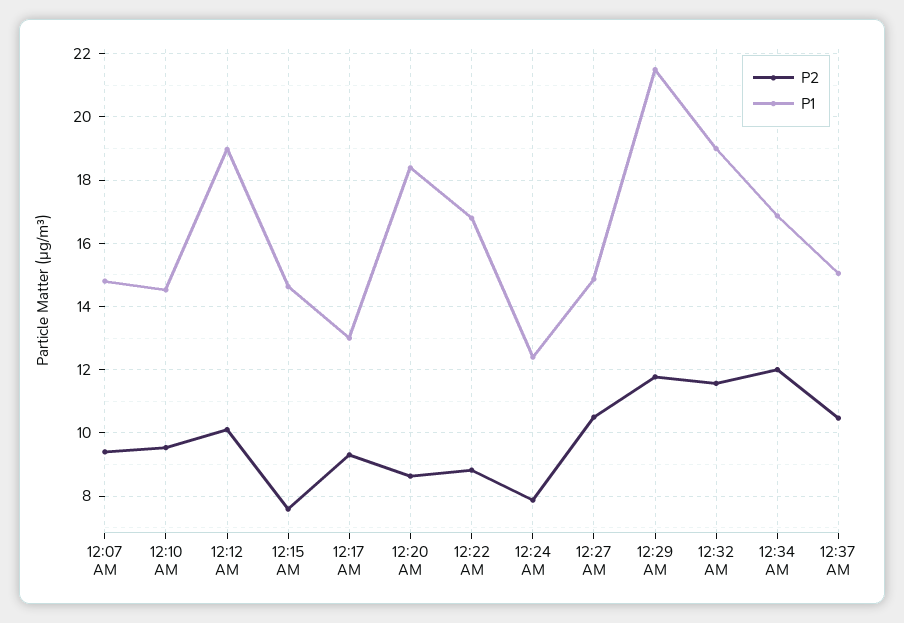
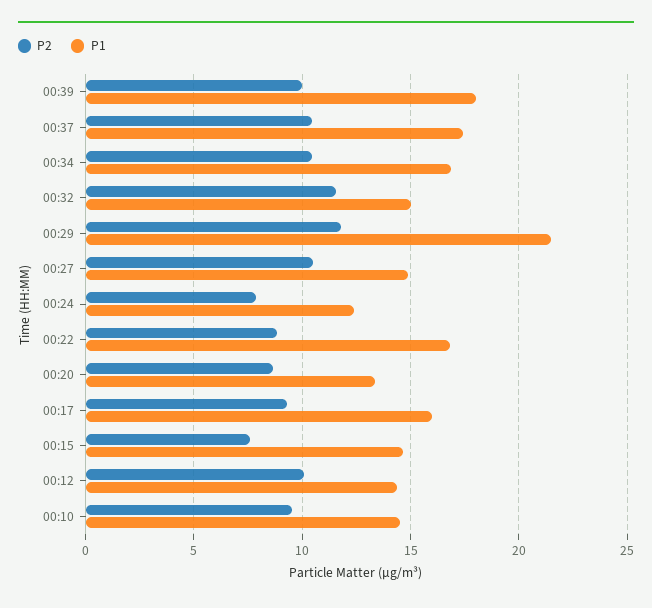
P2, 12:07 AM: 9.4 -> none
P1, 12:07 AM: 14.8 -> none
P1, 12:12 AM: 19 -> 14.5
P1, 12:17 AM: 13 -> 16
P1, 12:20 AM: 18.4 -> 13.5
P1, 12:32 AM: 19 -> 15
P2, 12:34 AM: 12 -> 10.5
P1, 12:37 AM: 15 -> 17.5
P2, 00:39: none -> 10
P1, 00:39: none -> 18

